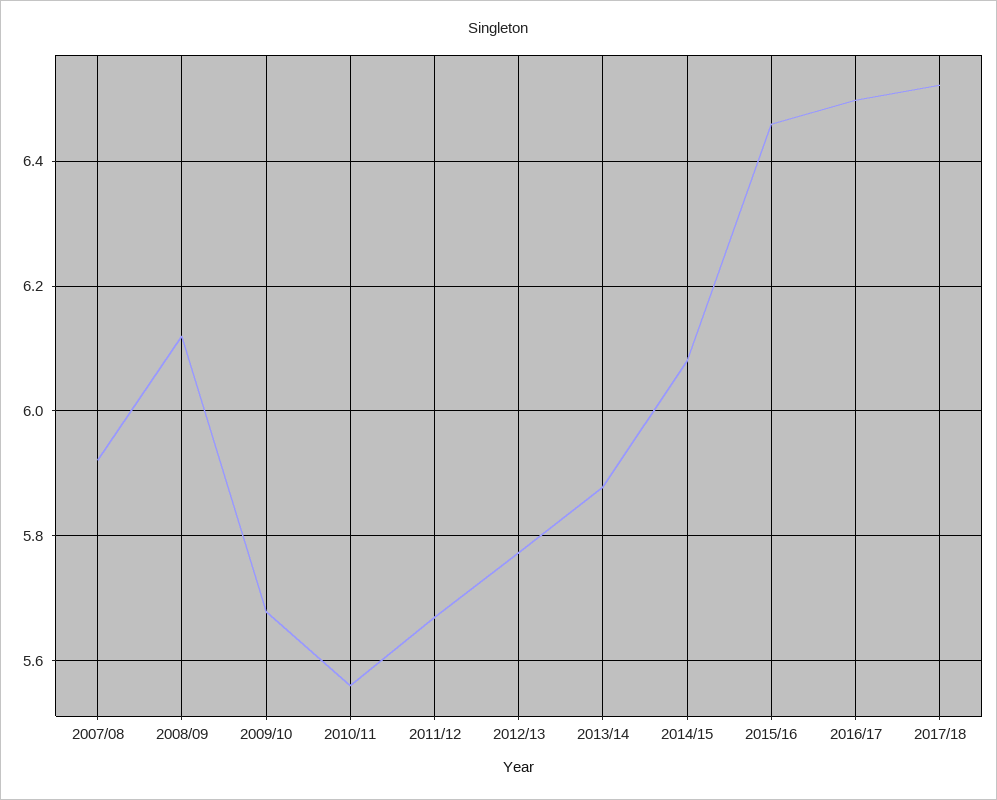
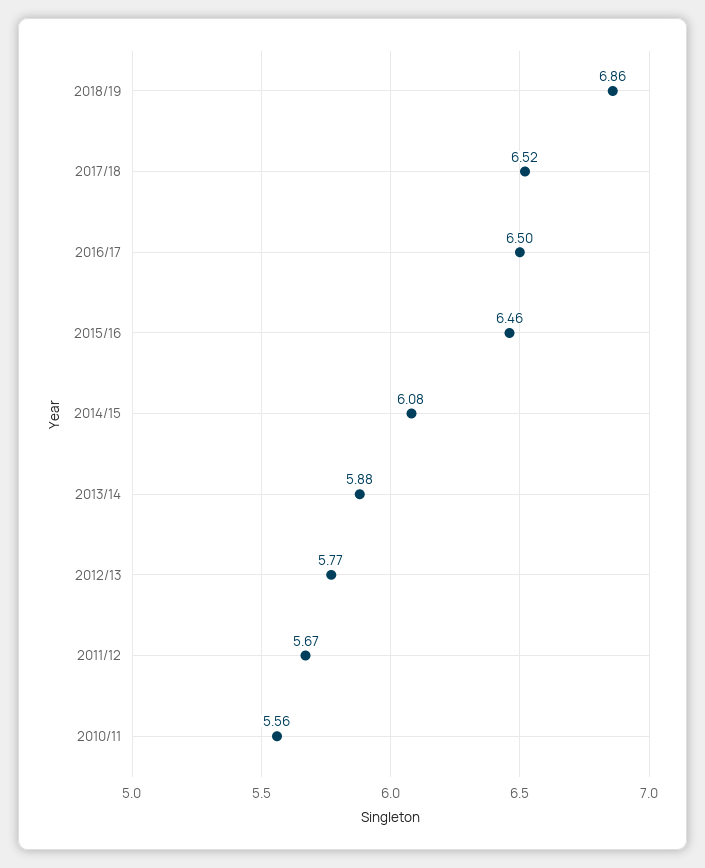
2007/08: 5.92 -> none
2008/09: 6.12 -> none
2009/10: 5.68 -> none
2018/19: none -> 6.86

